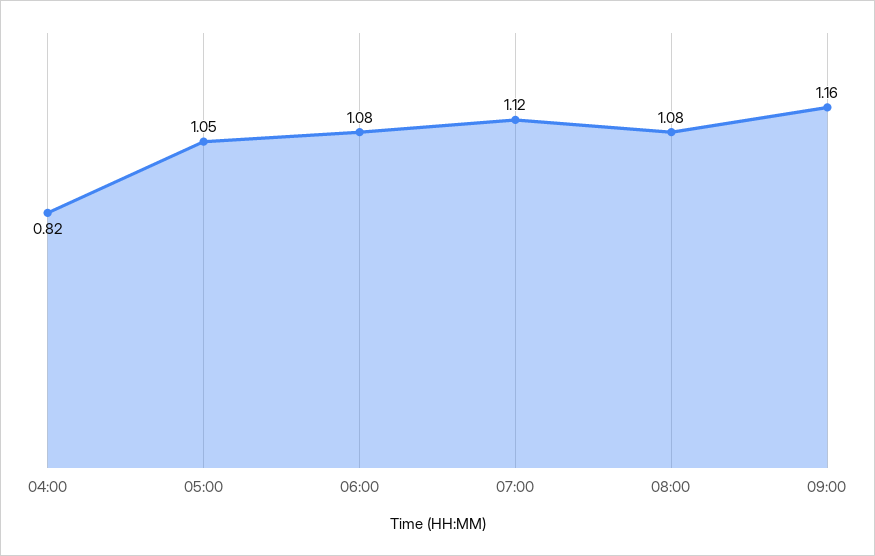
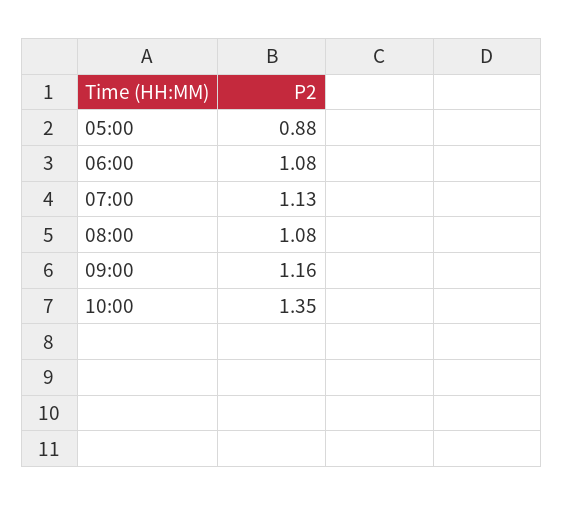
04:00: 0.82 -> none
05:00: 1.05 -> 0.88
07:00: 1.12 -> 1.13
10:00: none -> 1.35

